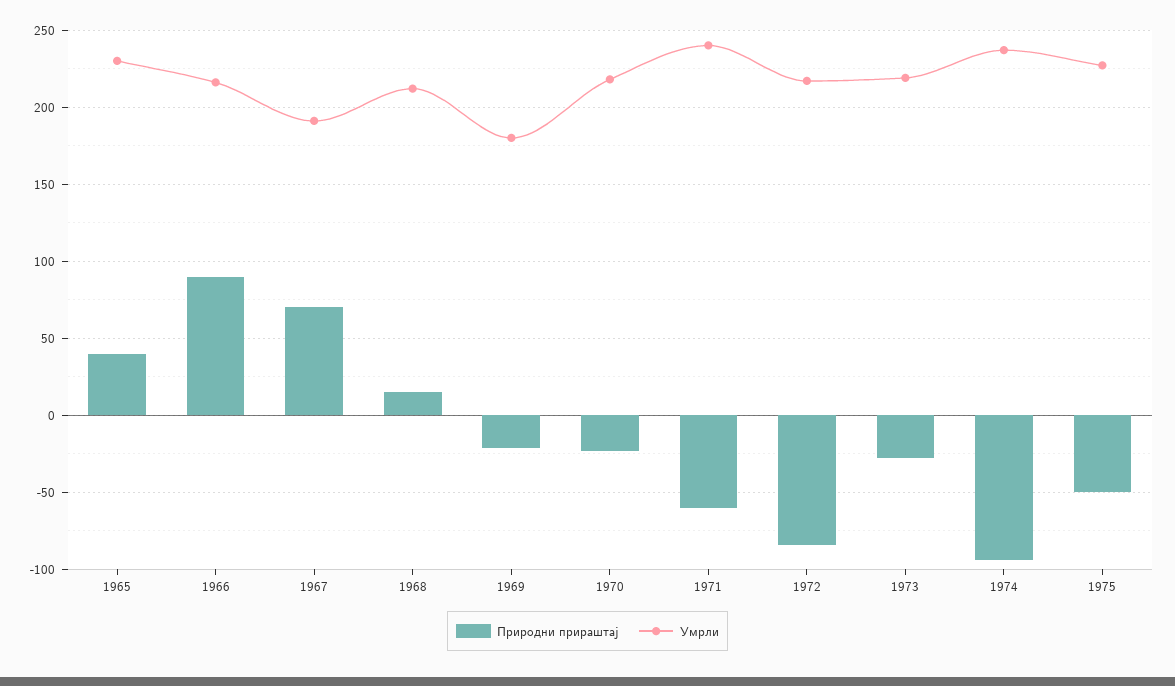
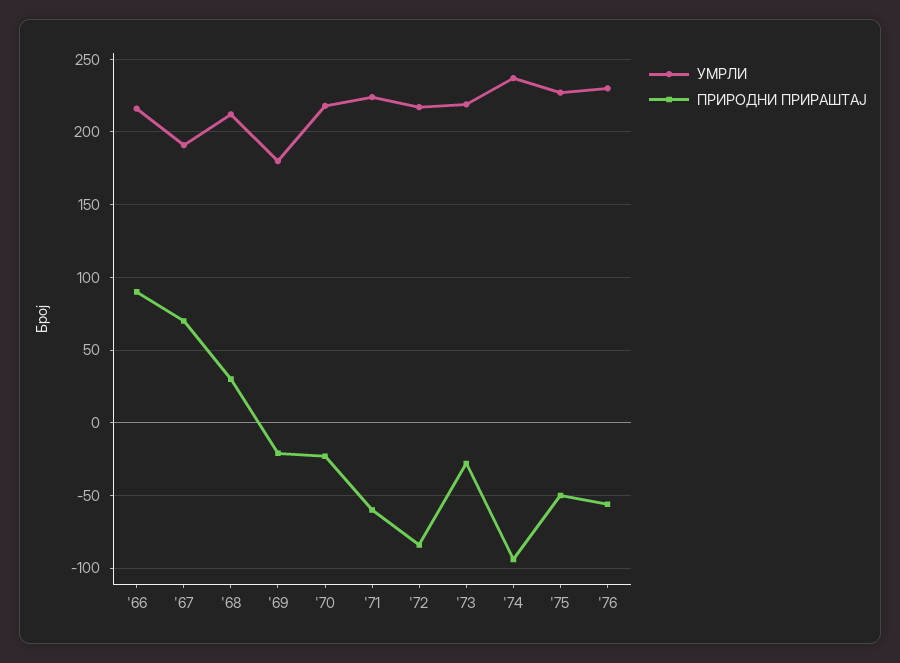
Природни прираштај, 1965: 40 -> none
Умрли, 1965: 230 -> none
Природни прираштај, 1968: 15 -> 30
Умрли, 1971: 240 -> 225
Умрли, '76: none -> 230
Природни прираштај, '76: none -> -55

